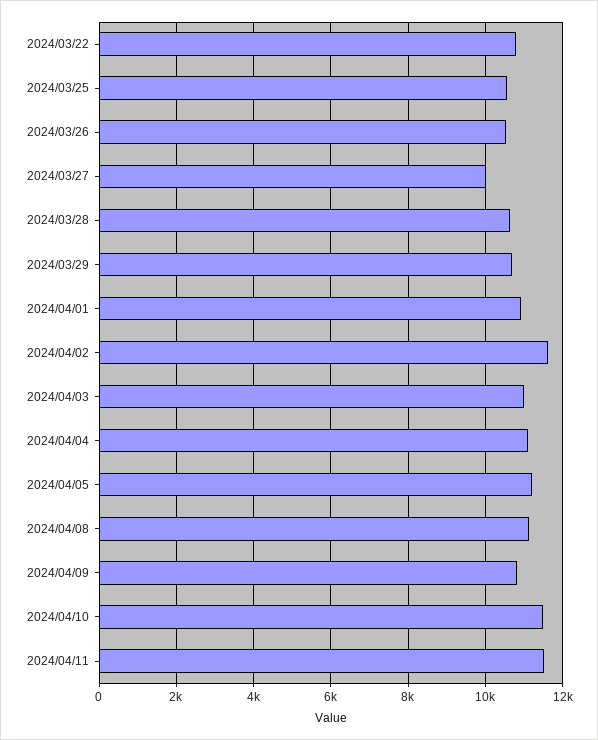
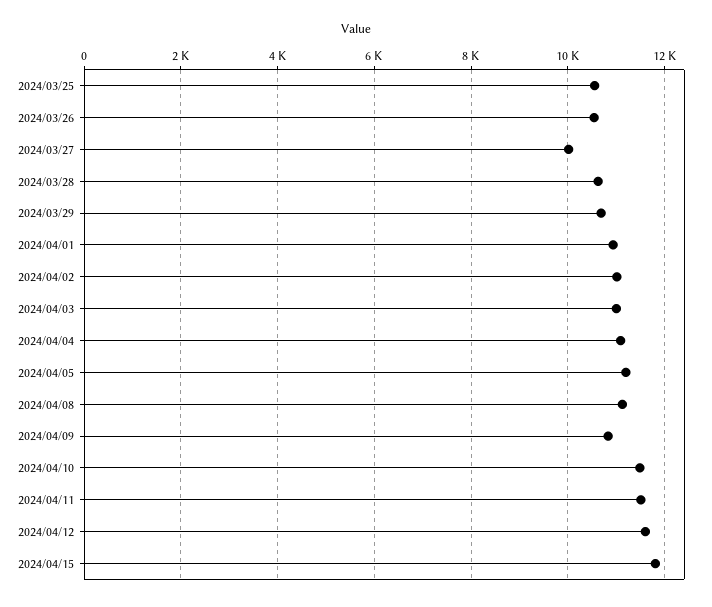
2024/03/22: 10800 -> none
2024/04/02: 11600 -> 11000
2024/04/12: none -> 11600
2024/04/15: none -> 11800

